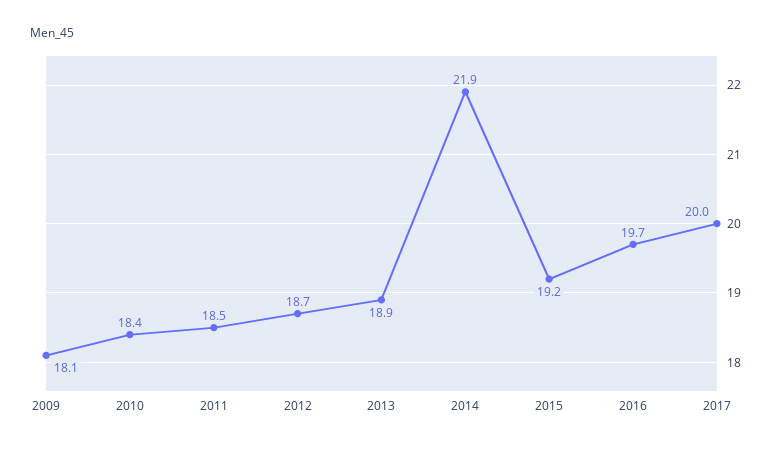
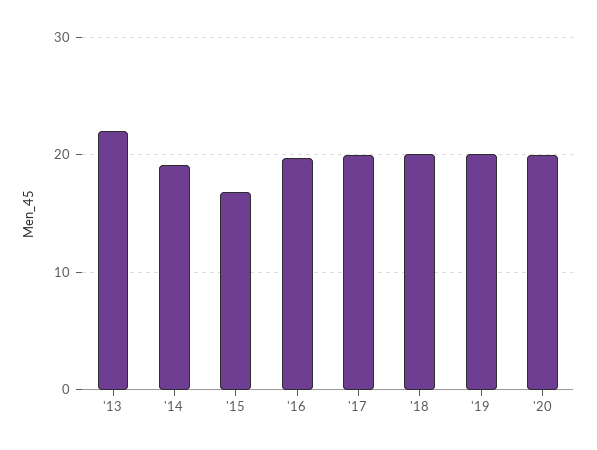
2009: 18.1 -> none
2010: 18.4 -> none
2011: 18.5 -> none
2012: 18.7 -> none
2013: 18.9 -> 22
2014: 21.9 -> 19
2015: 19.2 -> 17
'18: none -> 20
'19: none -> 20
'20: none -> 20

